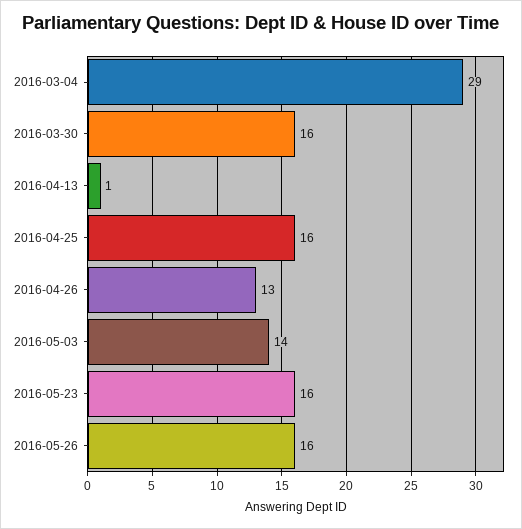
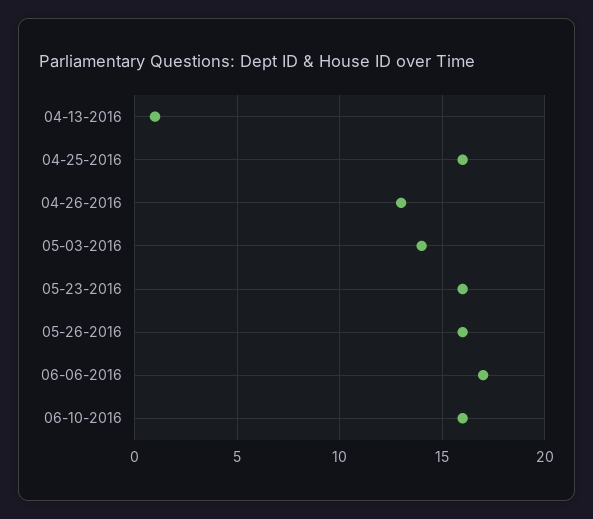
2016-03-04: 29 -> none
2016-03-30: 16 -> none
06-06-2016: none -> 17
06-10-2016: none -> 16

